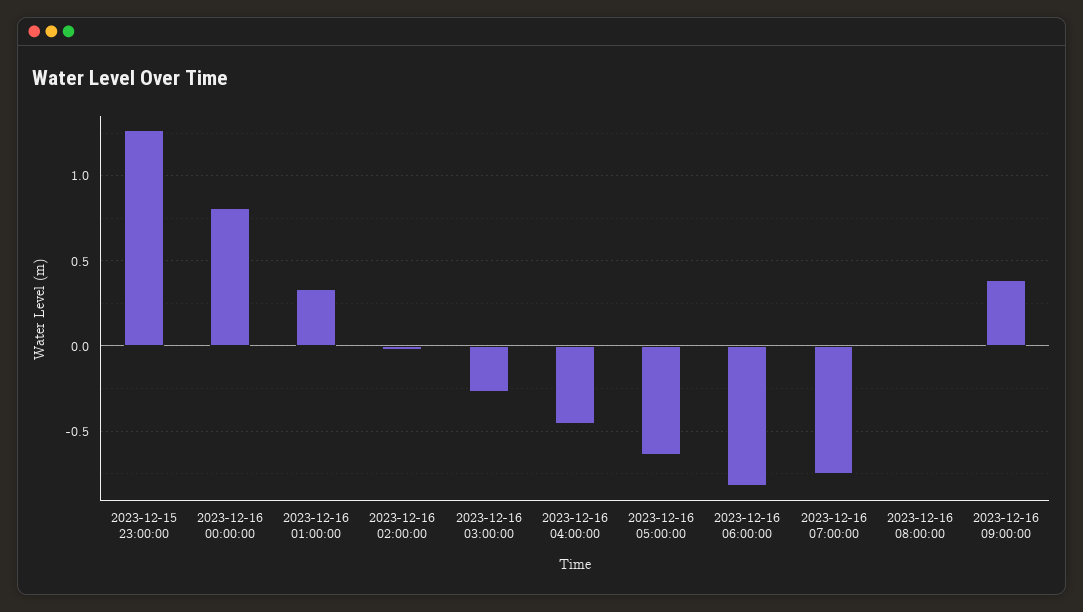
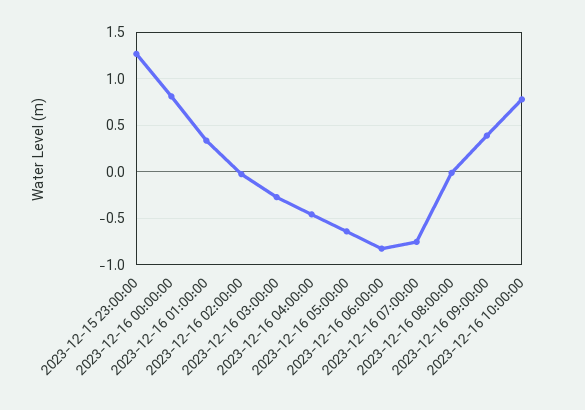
2023-12-16 10:00:00: none -> 0.8

